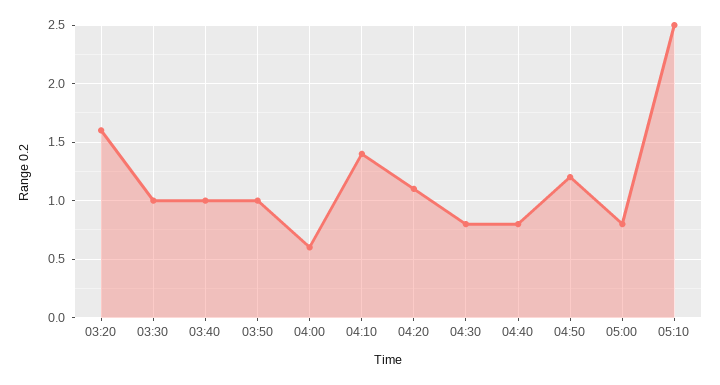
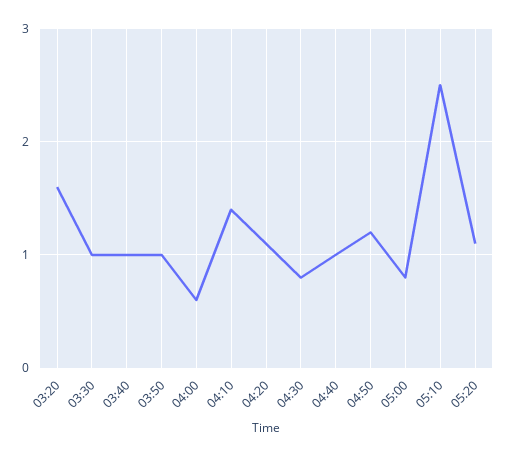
04:40: 0.8 -> 1
05:20: none -> 1.1

